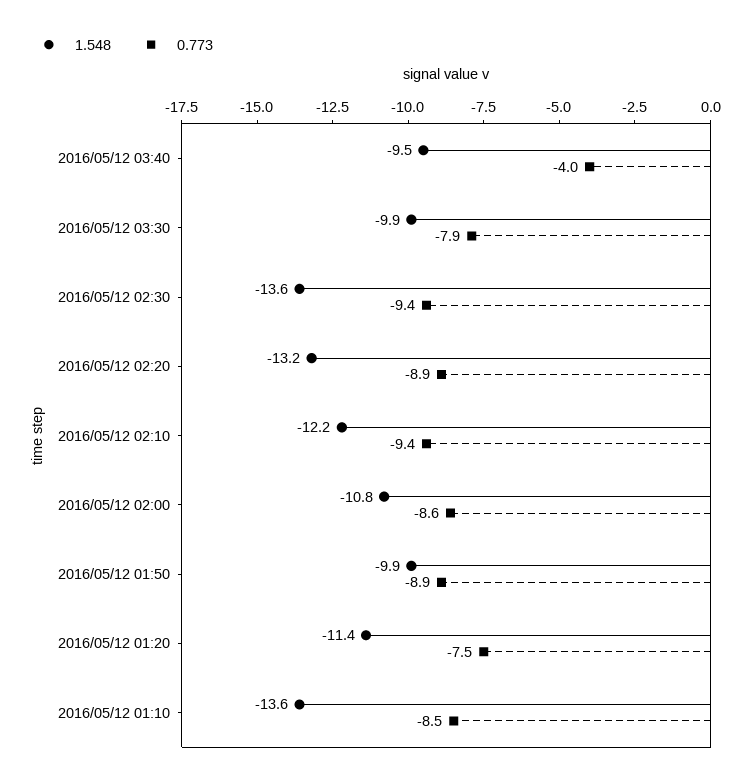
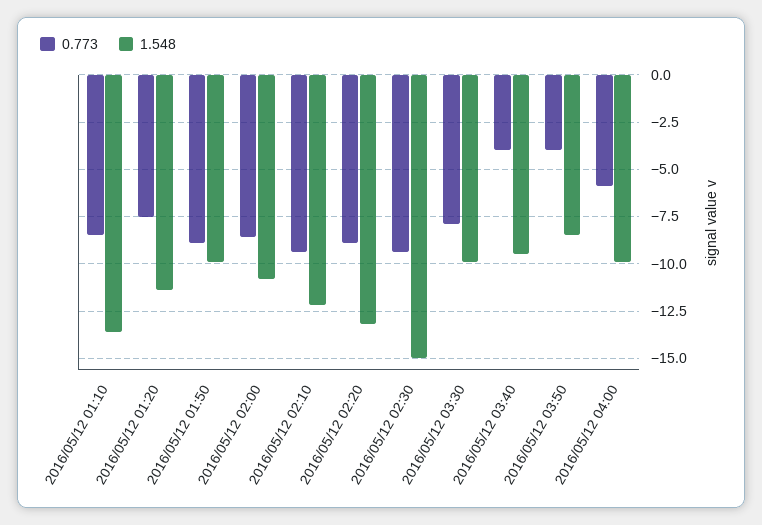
1.548, 2016/05/12 02:30: -13.6 -> -15
0.773, 2016/05/12 03:50: none -> -4
1.548, 2016/05/12 03:50: none -> -8.5
0.773, 2016/05/12 04:00: none -> -6
1.548, 2016/05/12 04:00: none -> -10

